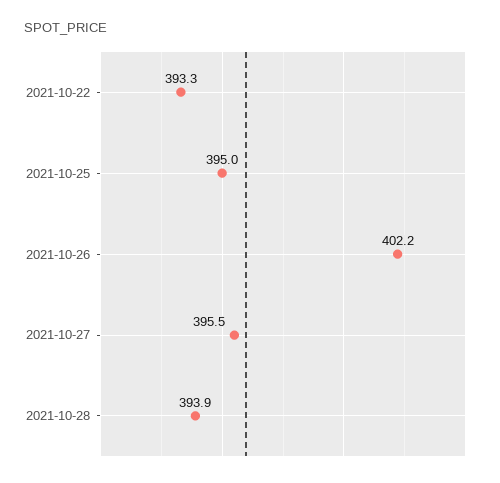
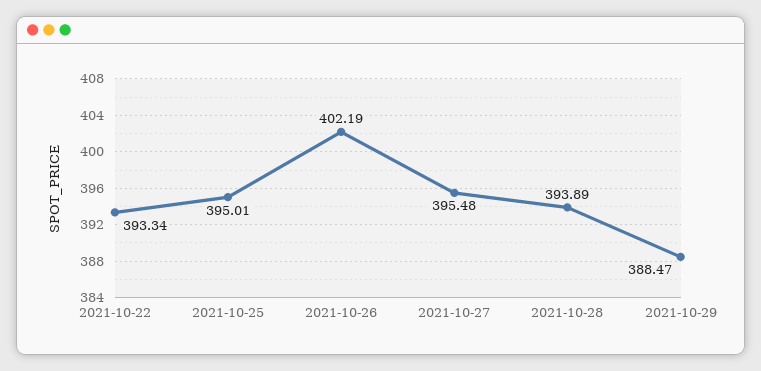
2021-10-29: none -> 388.47

